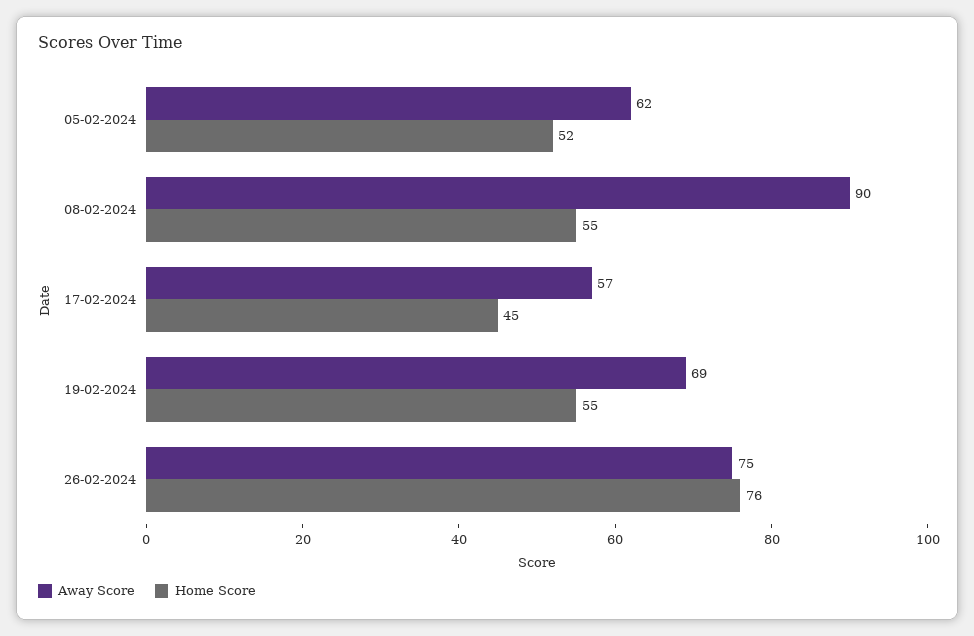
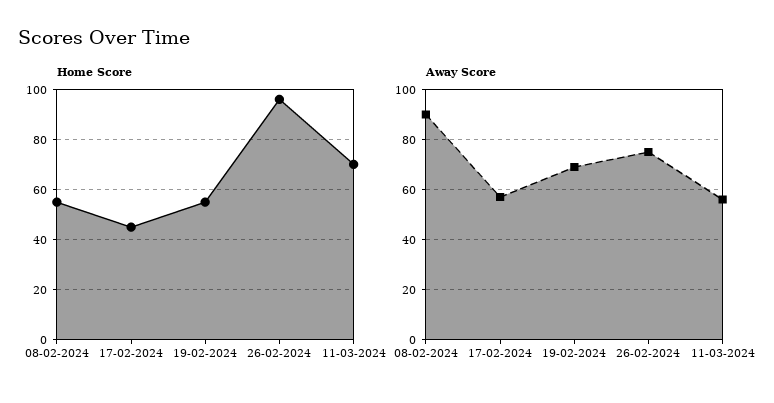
Away Score, 05-02-2024: 62 -> none
Home Score, 05-02-2024: 52 -> none
Home Score, 26-02-2024: 76 -> 95
Home Score, 11-03-2024: none -> 70
Away Score, 11-03-2024: none -> 55

